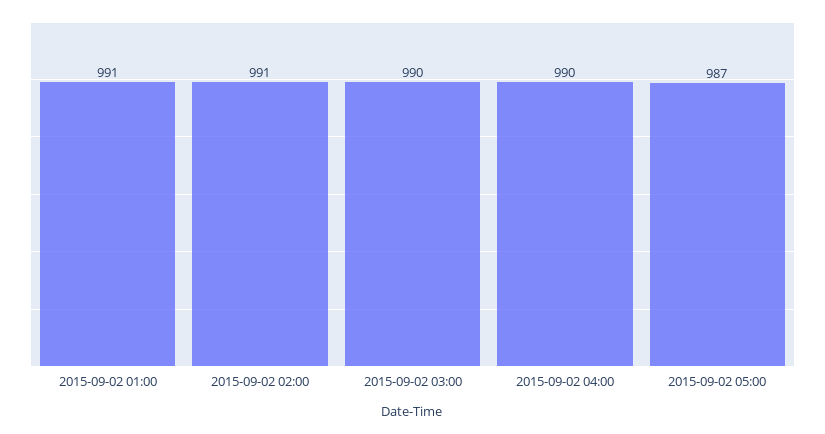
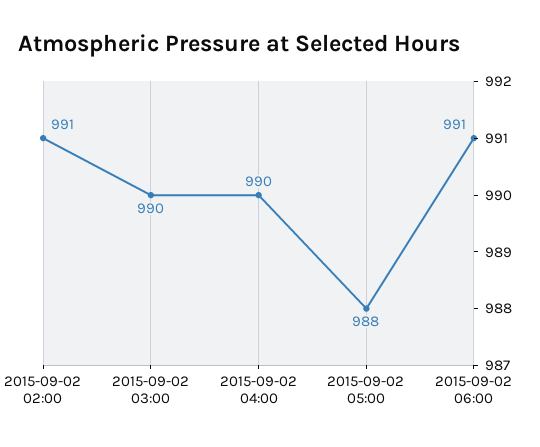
2015-09-02 01:00: 991 -> none
2015-09-02 05:00: 987 -> 988
2015-09-02 06:00: none -> 991

